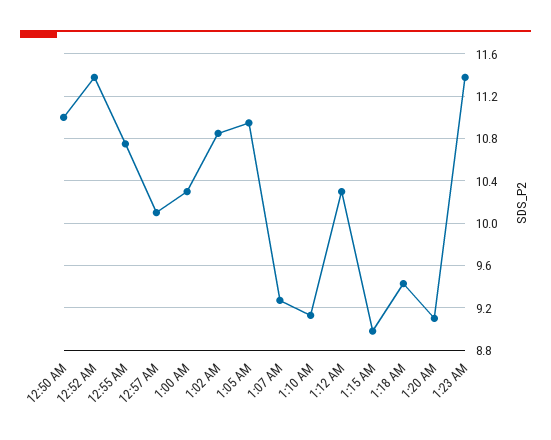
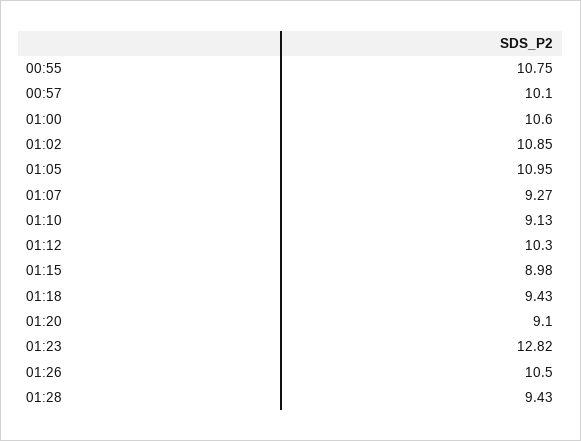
12:50 AM: 11 -> none
12:52 AM: 11.4 -> none
1:00 AM: 10.3 -> 10.6
1:23 AM: 11.4 -> 12.82
01:26: none -> 10.5
01:28: none -> 9.43

